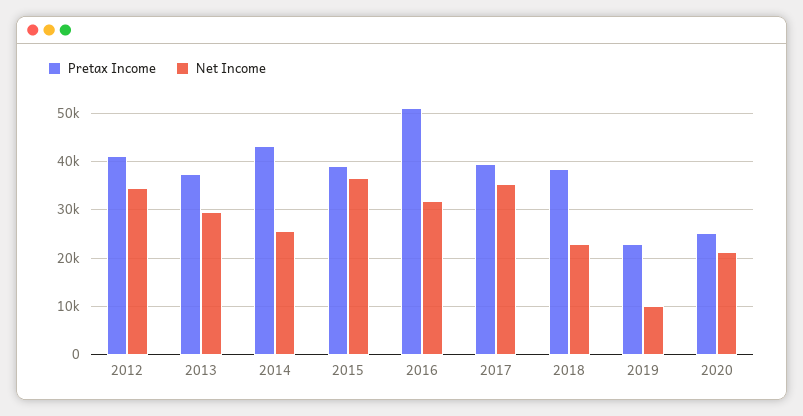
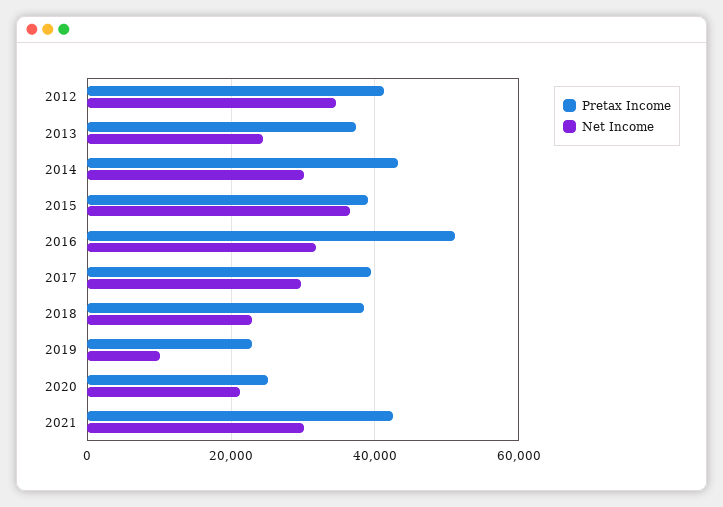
Net Income, 2013: 30000 -> 24000
Net Income, 2014: 26000 -> 30000
Net Income, 2017: 36000 -> 30000
Pretax Income, 2021: none -> 42000
Net Income, 2021: none -> 30000

